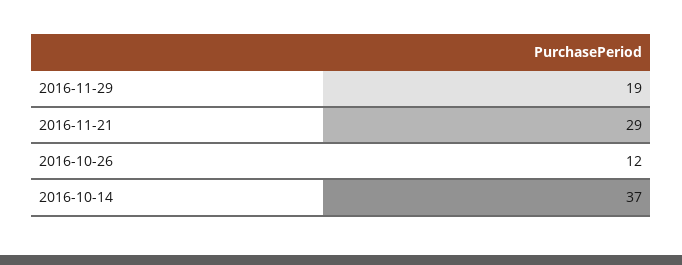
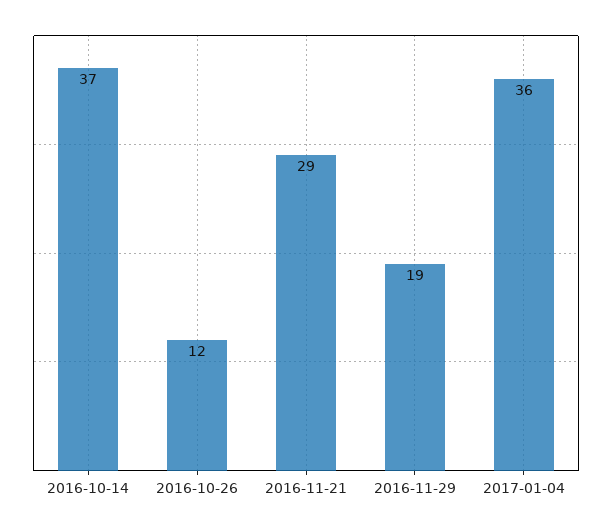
2017-01-04: none -> 36

